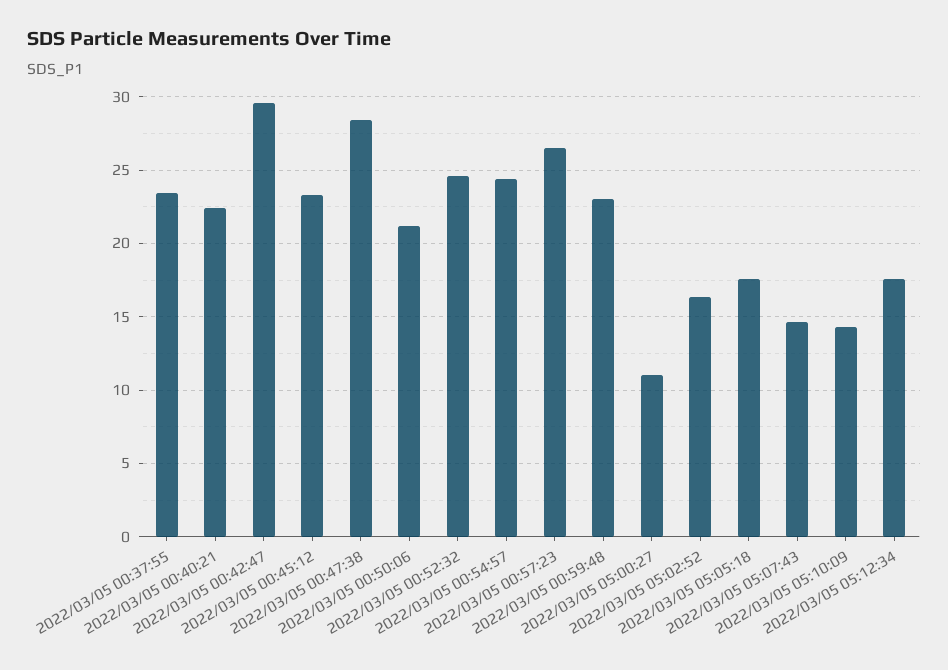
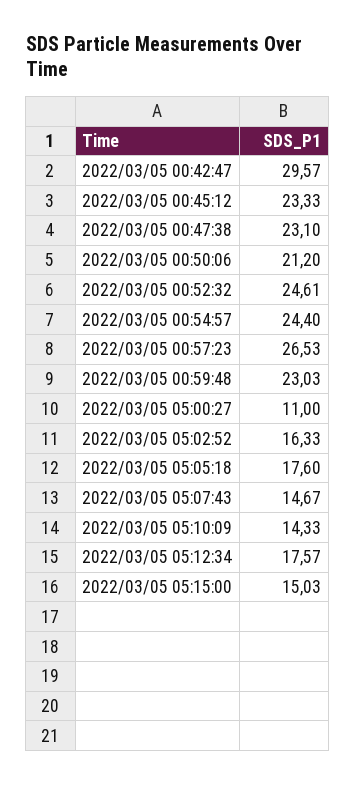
2022/03/05 00:37:55: 23.5 -> none
2022/03/05 00:40:21: 22.5 -> none
2022/03/05 00:47:38: 28.5 -> 23.1
2022/03/05 05:15:00: none -> 15.03

